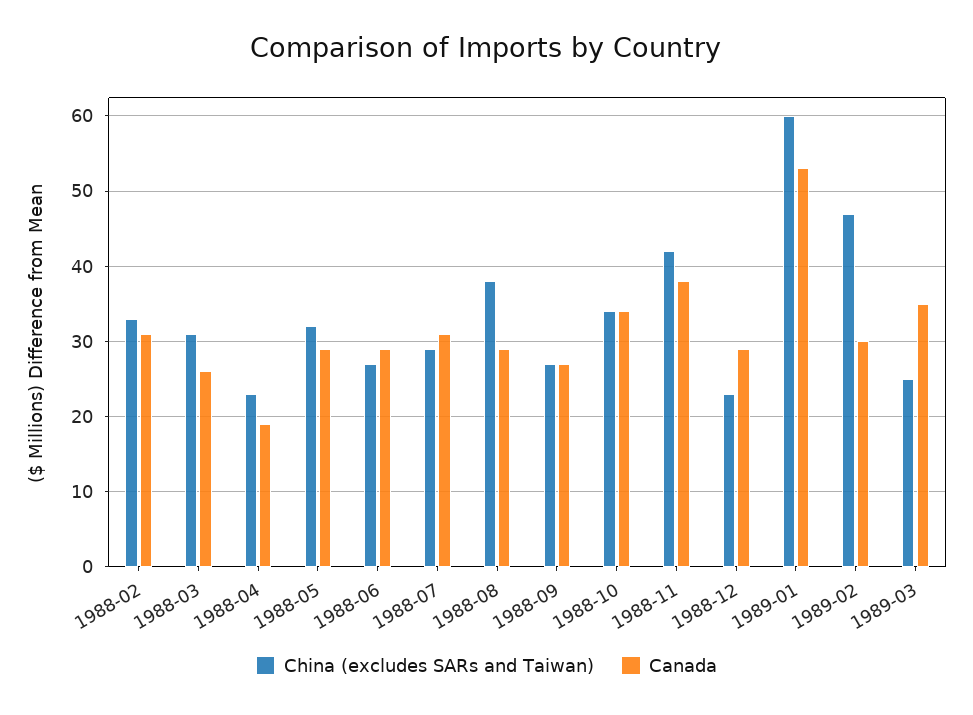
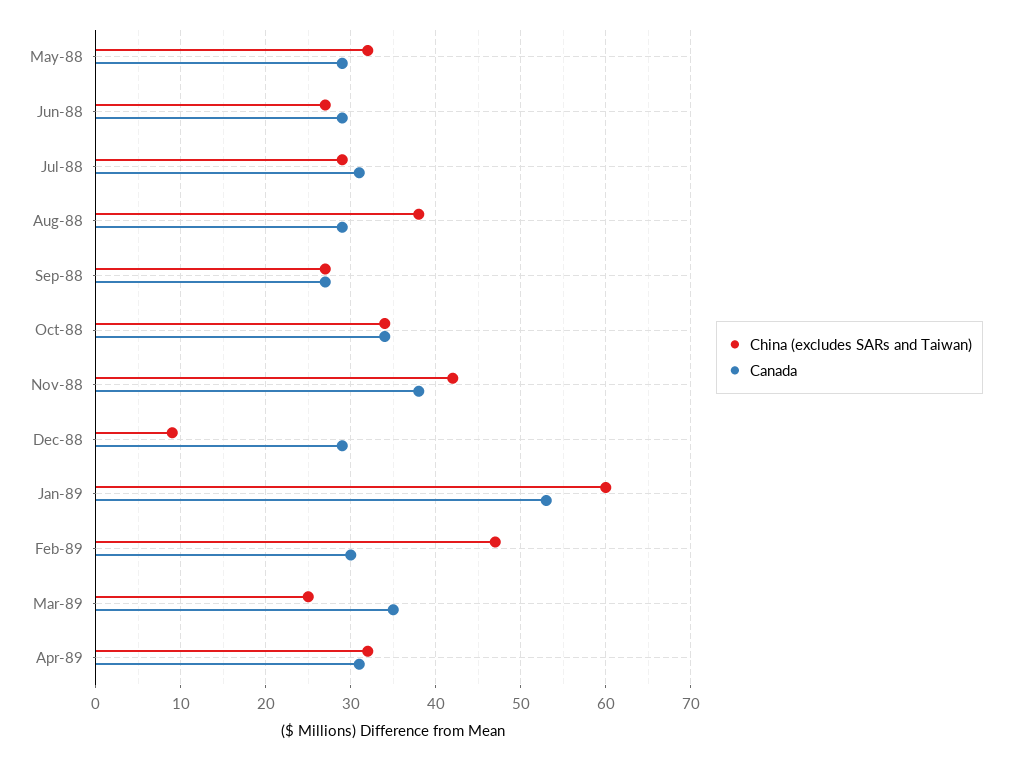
China (excludes SARs and Taiwan), 1988-02: 33 -> none
Canada, 1988-02: 31 -> none
China (excludes SARs and Taiwan), 1988-03: 31 -> none
Canada, 1988-03: 26 -> none
China (excludes SARs and Taiwan), 1988-04: 23 -> none
Canada, 1988-04: 19 -> none
China (excludes SARs and Taiwan), 1988-12: 23 -> 9
China (excludes SARs and Taiwan), Apr-89: none -> 32
Canada, Apr-89: none -> 31

